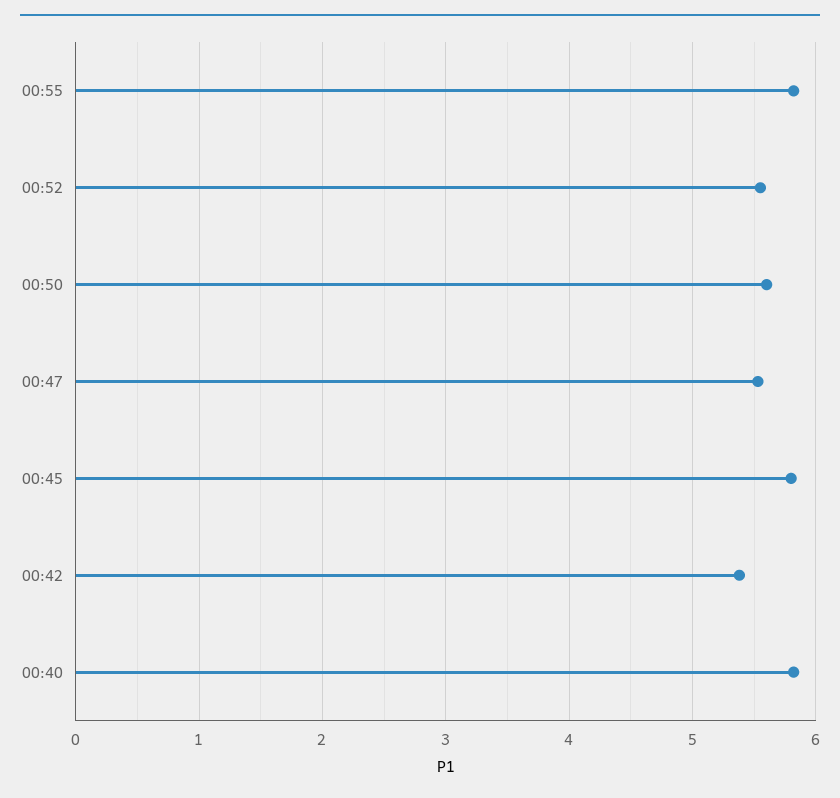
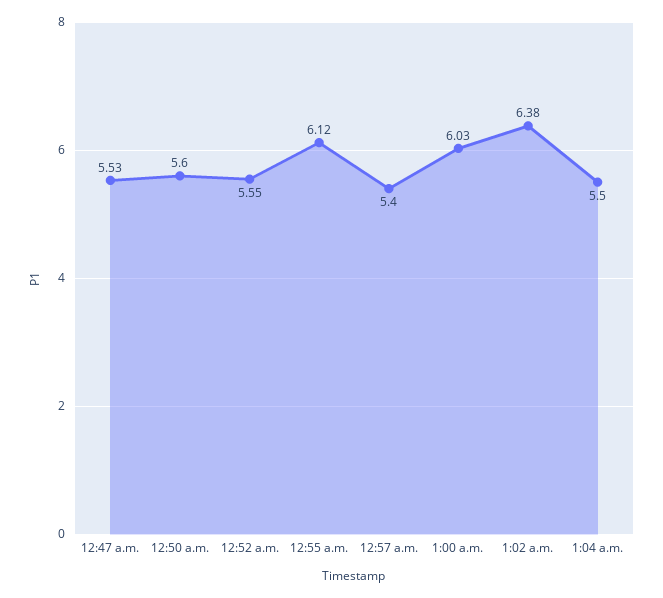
00:55: 5.8 -> 6.12
00:45: 5.8 -> none
00:42: 5.4 -> none
00:40: 5.8 -> none
12:57 a.m.: none -> 5.4
1:00 a.m.: none -> 6.03
1:02 a.m.: none -> 6.38
1:04 a.m.: none -> 5.5

